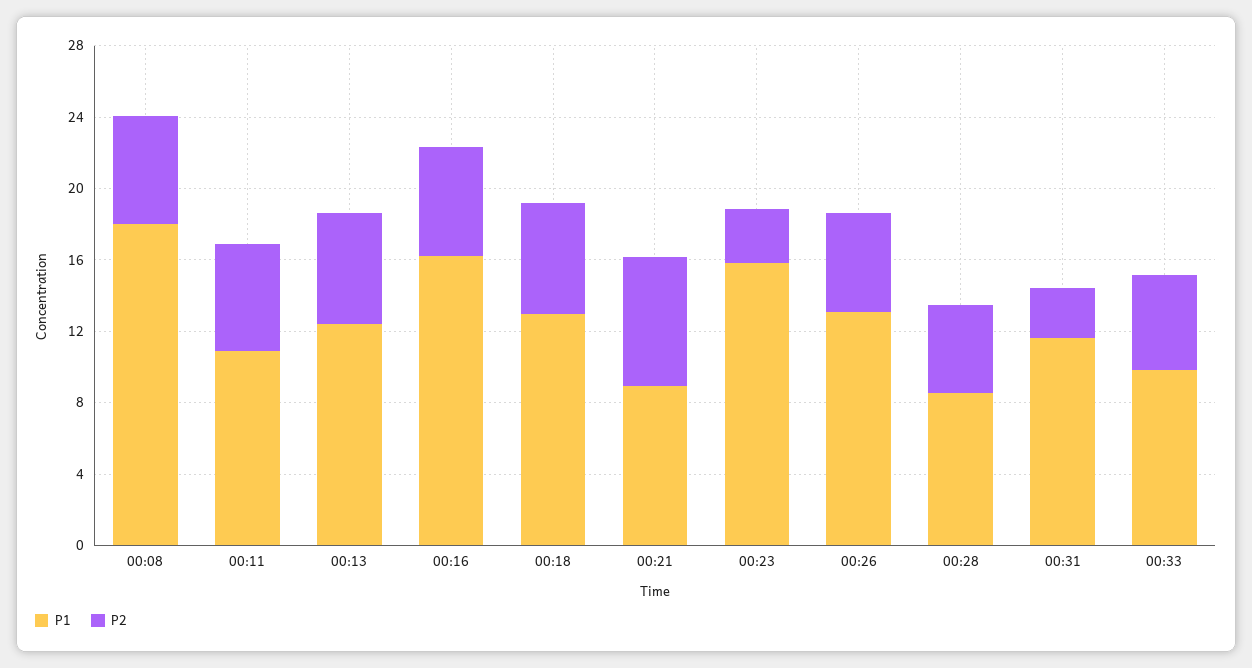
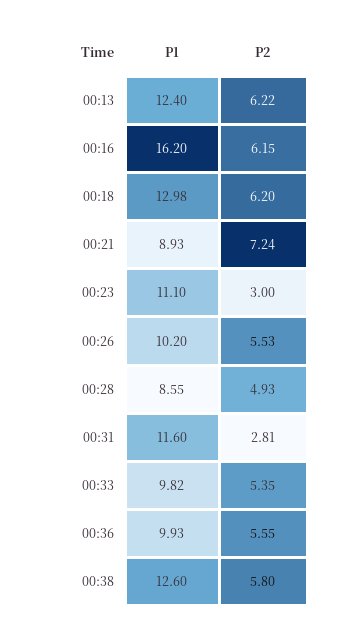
P1, 00:08: 18 -> none
P2, 00:08: 6 -> none
P1, 00:11: 11 -> none
P2, 00:11: 6 -> none
P1, 00:23: 16 -> 11.1
P1, 00:26: 13 -> 10.2
P1, 00:36: none -> 9.93
P2, 00:36: none -> 5.55
P1, 00:38: none -> 12.6
P2, 00:38: none -> 5.8

